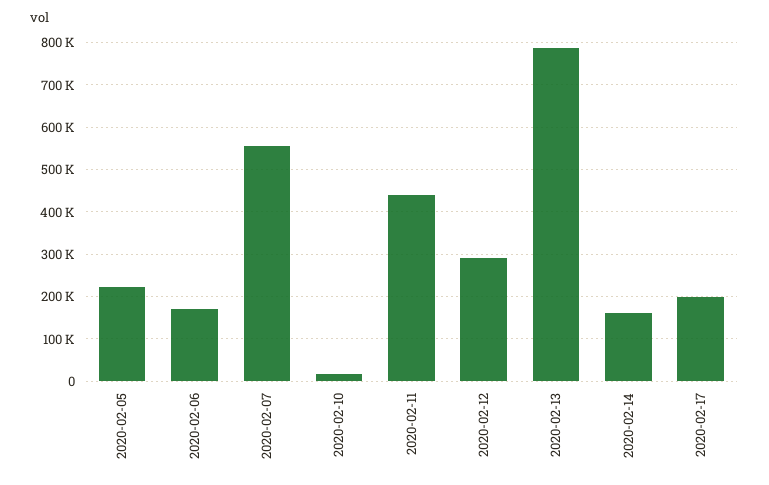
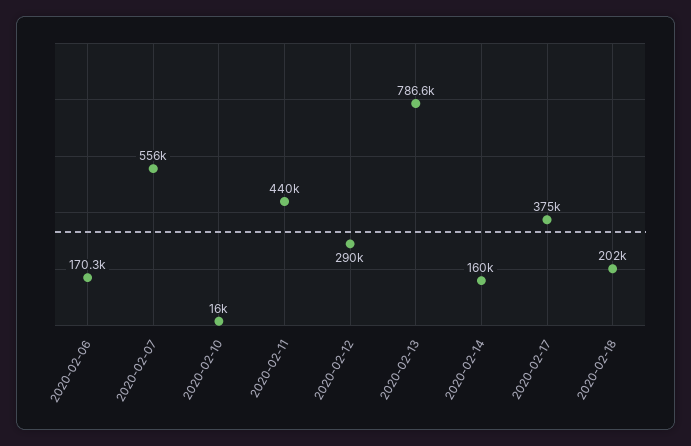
2020-02-05: 220000 -> none
2020-02-17: 200000 -> 375000
2020-02-18: none -> 202000

